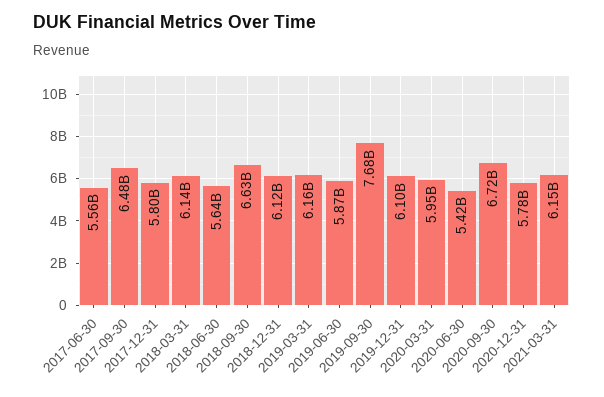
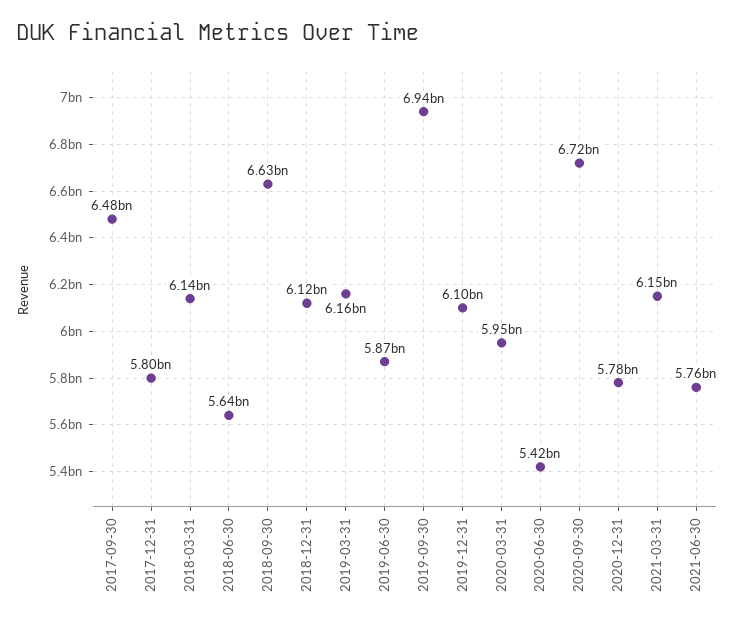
2017-06-30: 5560000000 -> none
2019-09-30: 7680000000 -> 6940000000
2021-06-30: none -> 5760000000

